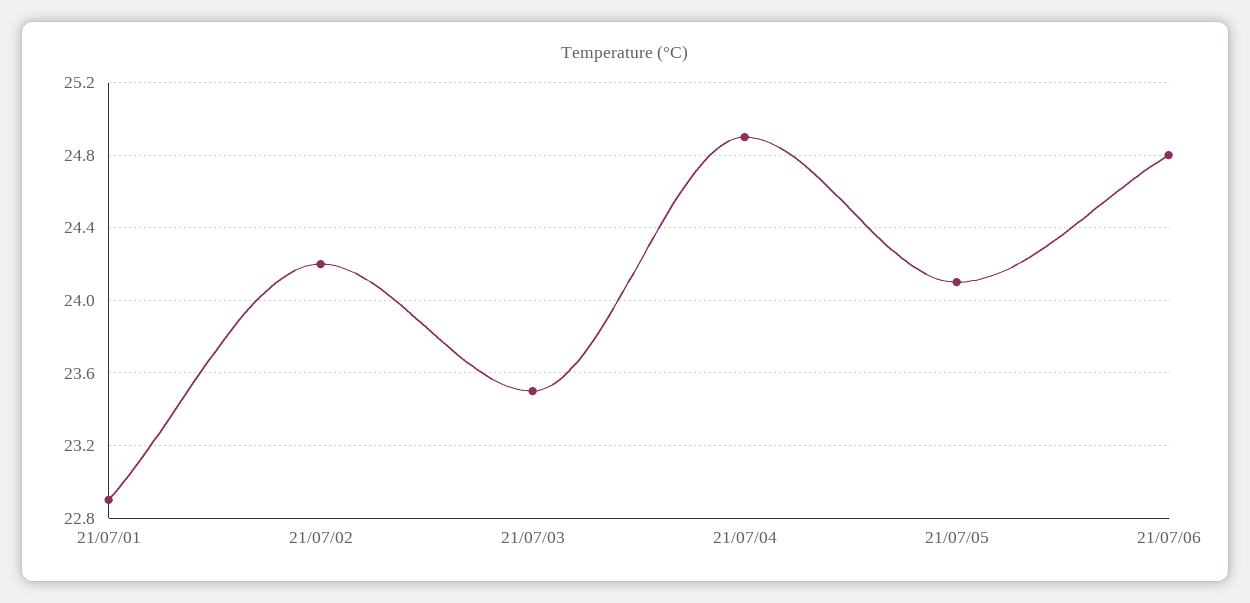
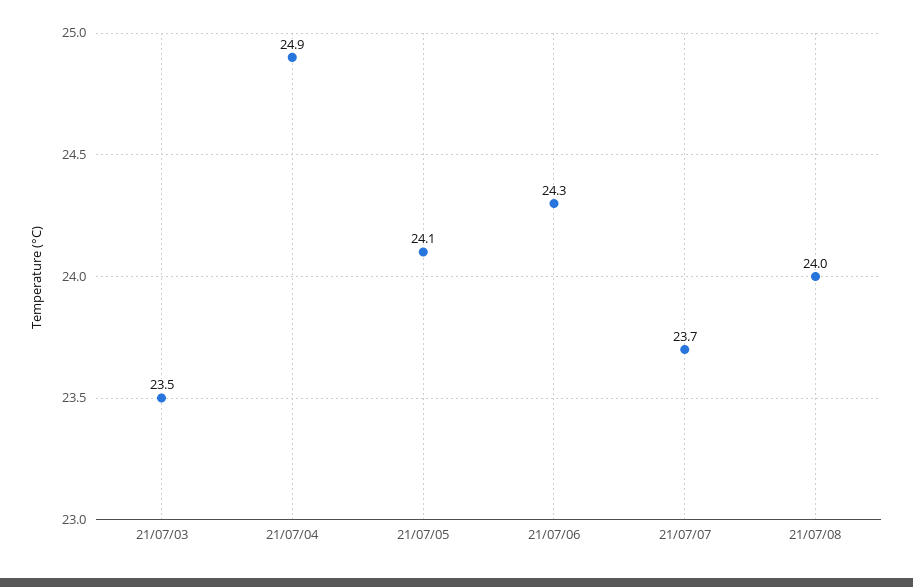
21/07/01: 22.9 -> none
21/07/02: 24.2 -> none
21/07/06: 24.8 -> 24.3
21/07/07: none -> 23.7
21/07/08: none -> 24

